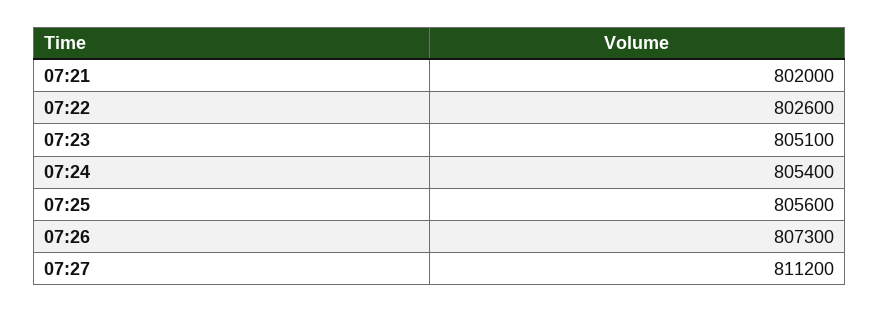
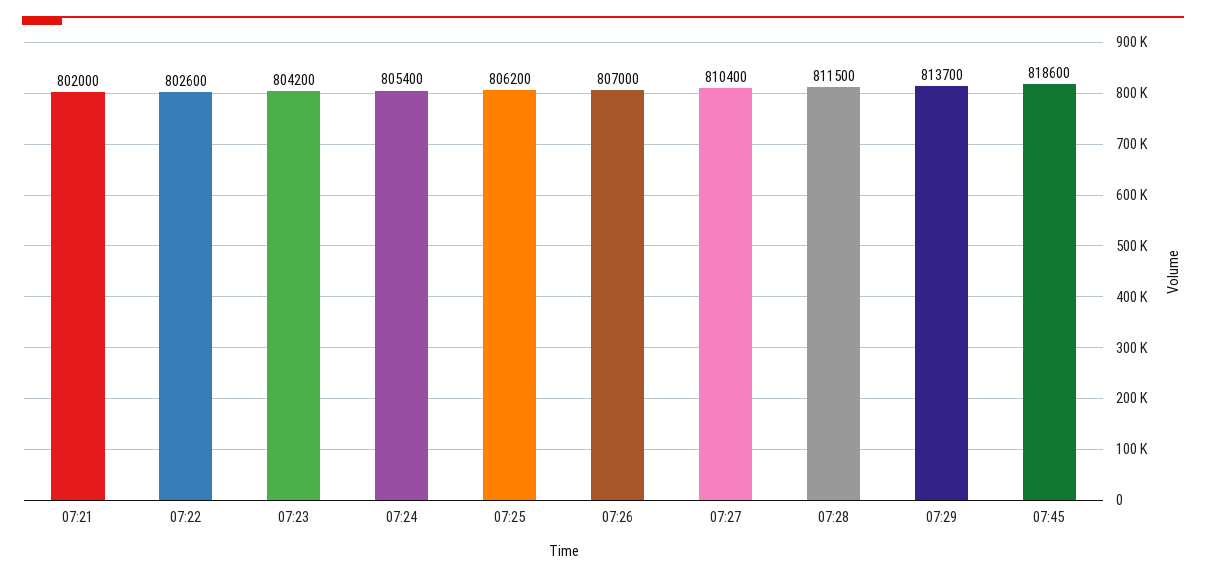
07:23: 805100 -> 804200
07:25: 805600 -> 806200
07:26: 807300 -> 807000
07:27: 811200 -> 810400
07:28: none -> 811500
07:29: none -> 813700
07:45: none -> 818600

